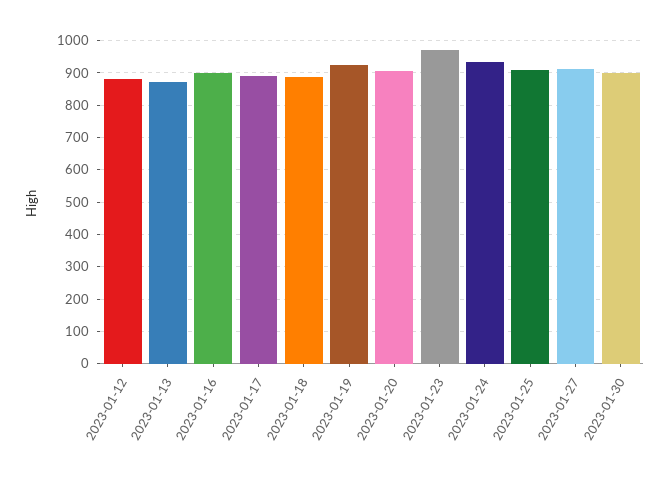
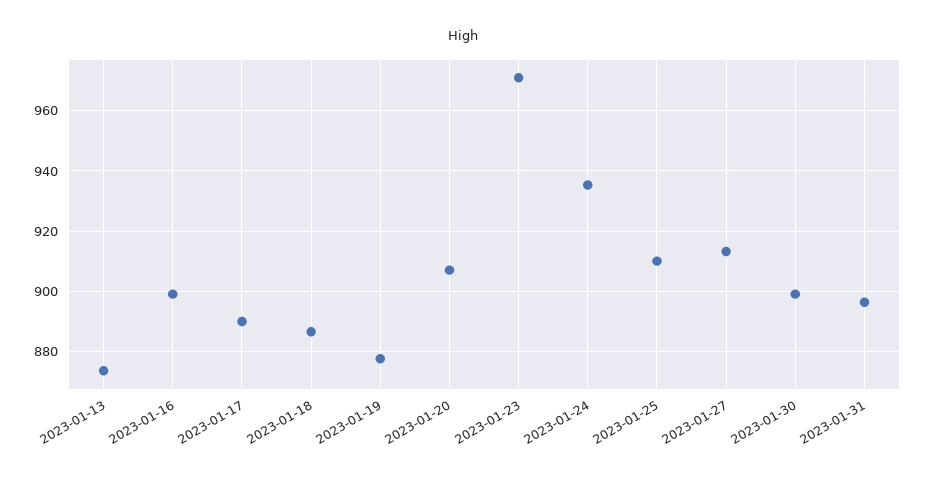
2023-01-12: 880 -> none
2023-01-19: 920 -> 878
2023-01-31: none -> 896

